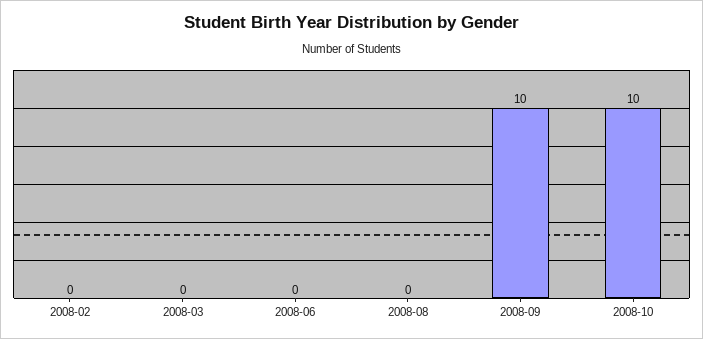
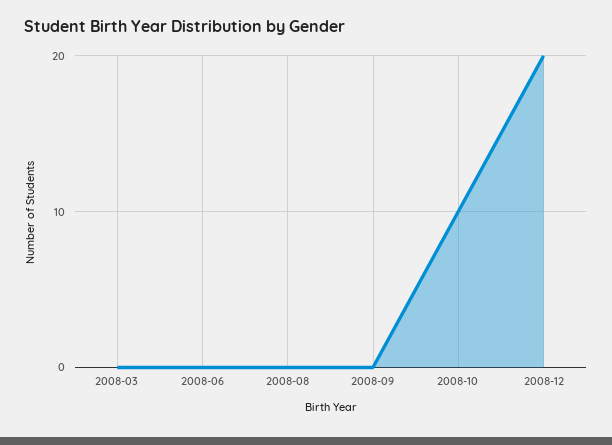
2008-02: 0 -> none
2008-09: 10 -> 0
2008-12: none -> 20

